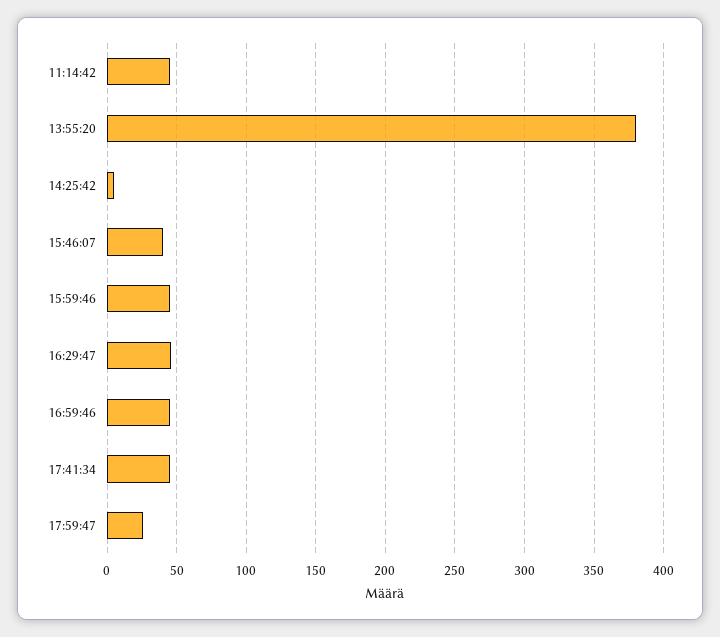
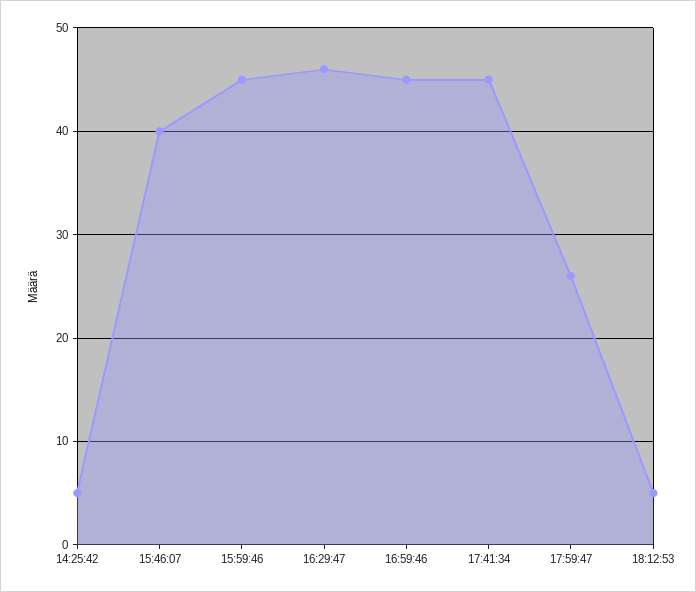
11:14:42: 45 -> none
13:55:20: 380 -> none
18:12:53: none -> 5

